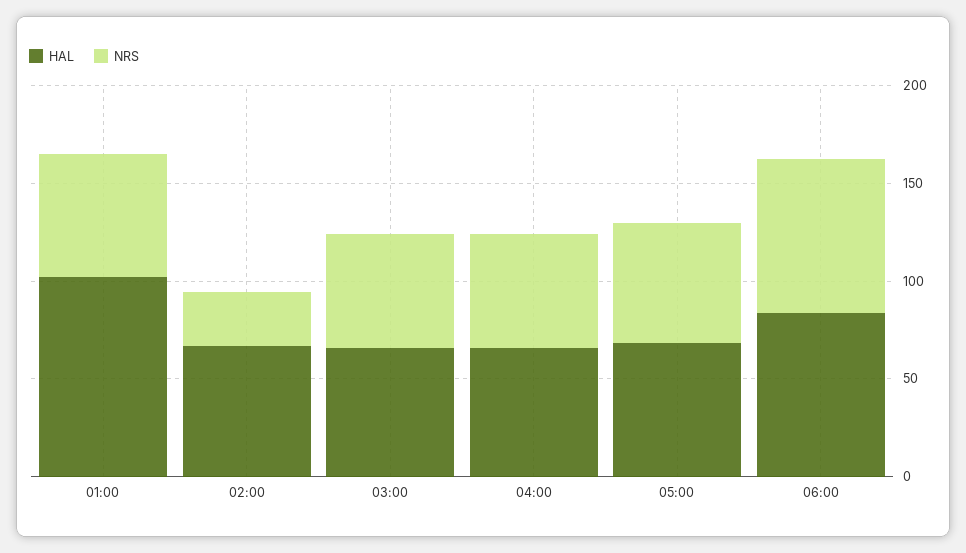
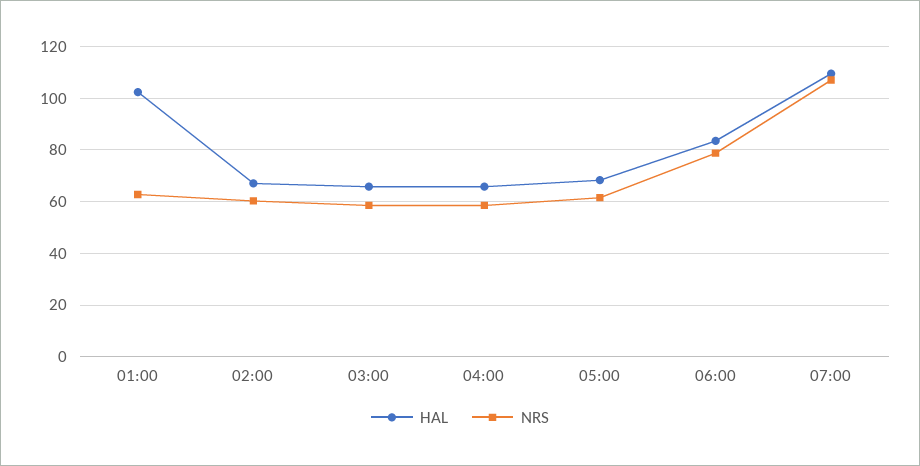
NRS, 02:00: 30 -> 60
HAL, 07:00: none -> 110
NRS, 07:00: none -> 107.5

